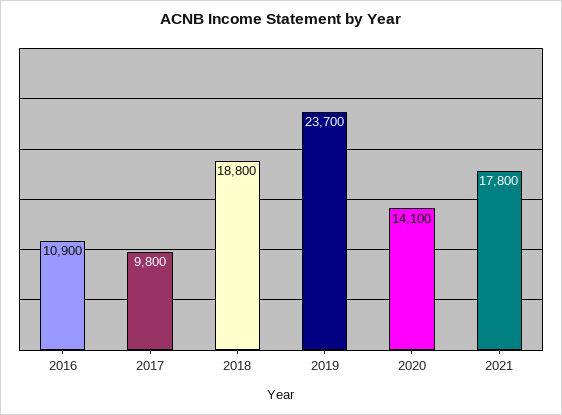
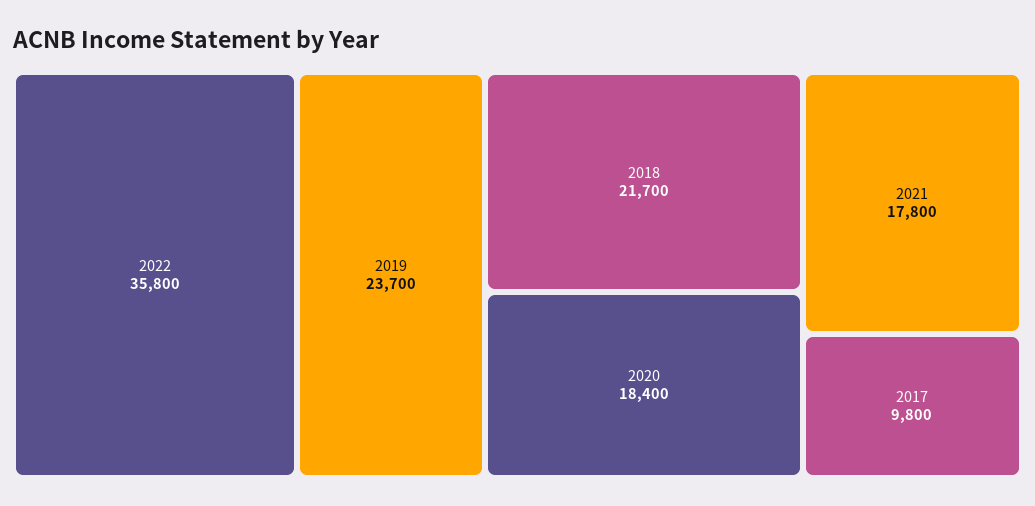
2016: 10900 -> none
2018: 18800 -> 21700
2020: 14100 -> 18400
2022: none -> 35800

